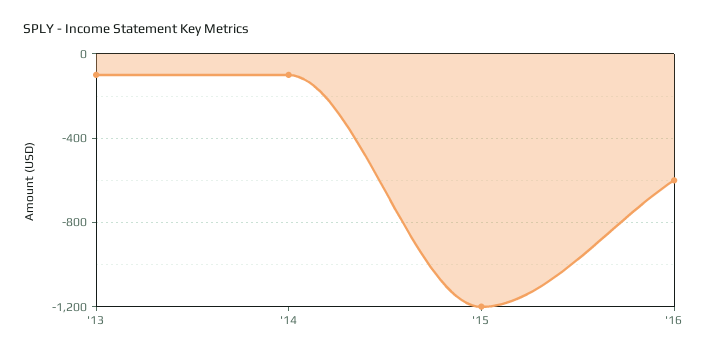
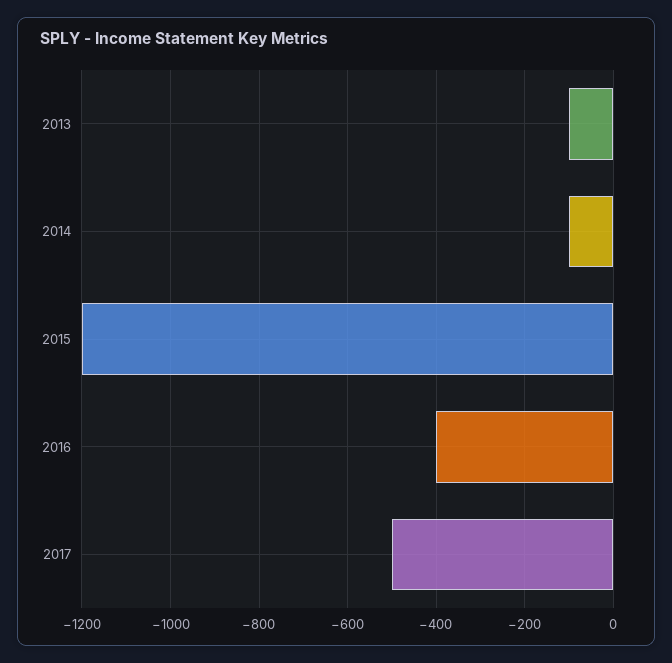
'16: -600 -> -400
2017: none -> -500

